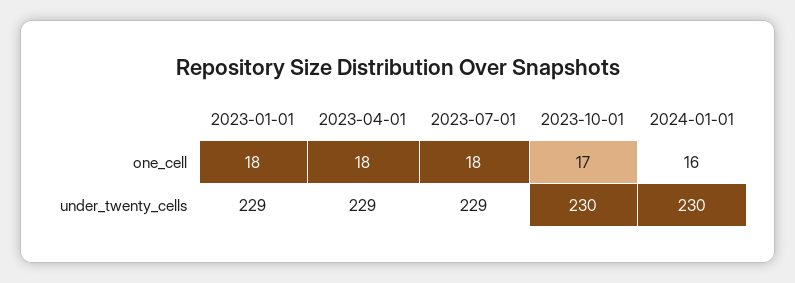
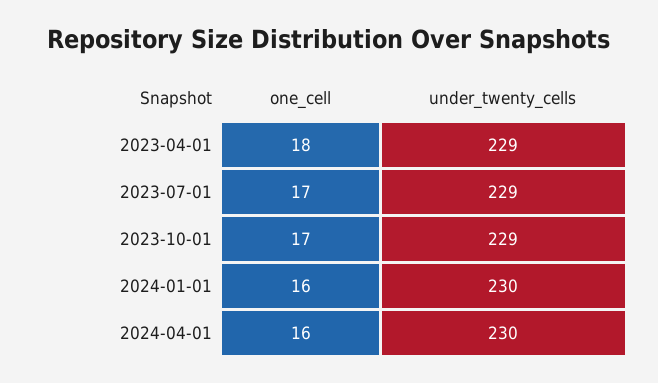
2023-01-01, one_cell: 18 -> none
2023-07-01, one_cell: 18 -> 17
2023-01-01, under_twenty_cells: 229 -> none
2023-10-01, under_twenty_cells: 230 -> 229
2024-04-01, one_cell: none -> 16
2024-04-01, under_twenty_cells: none -> 230

